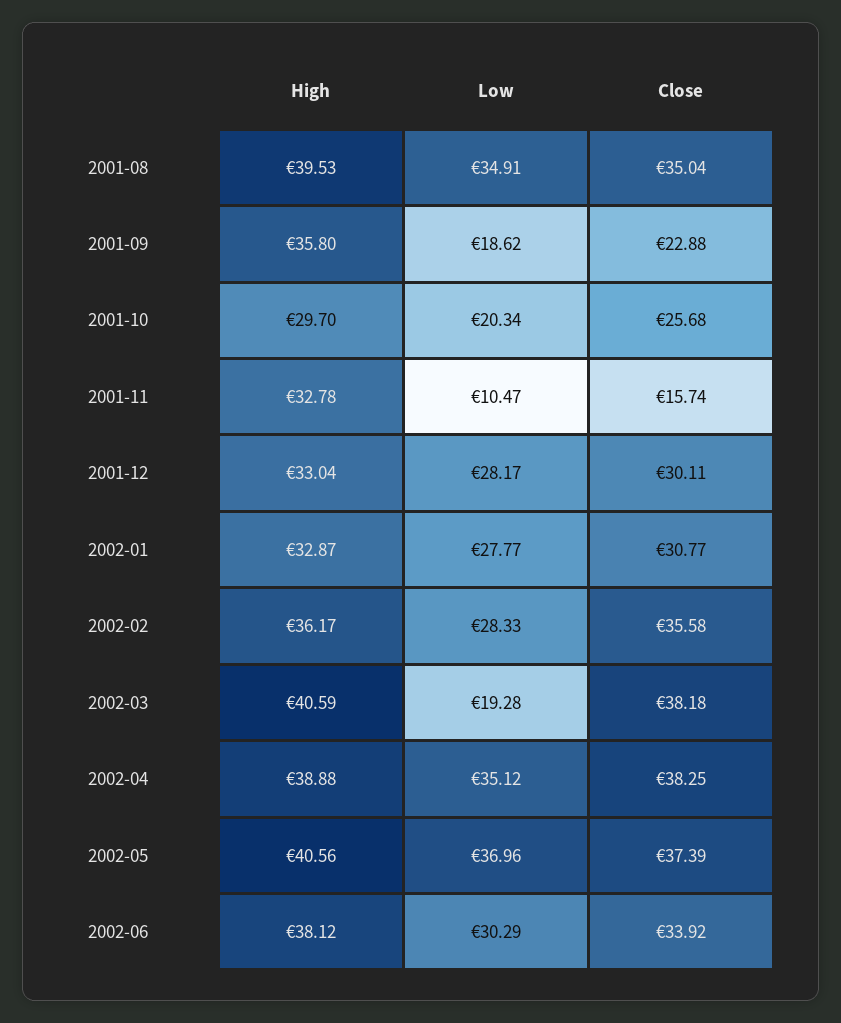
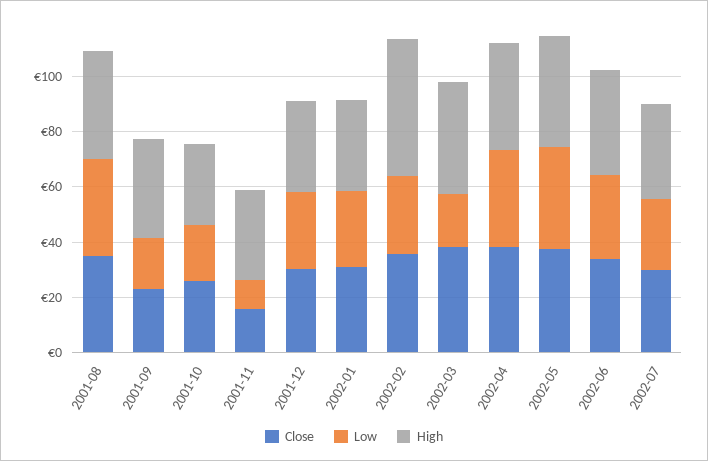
High, 2002-02: 36.17 -> 50
Close, 2002-07: none -> 30
Low, 2002-07: none -> 25
High, 2002-07: none -> 35

